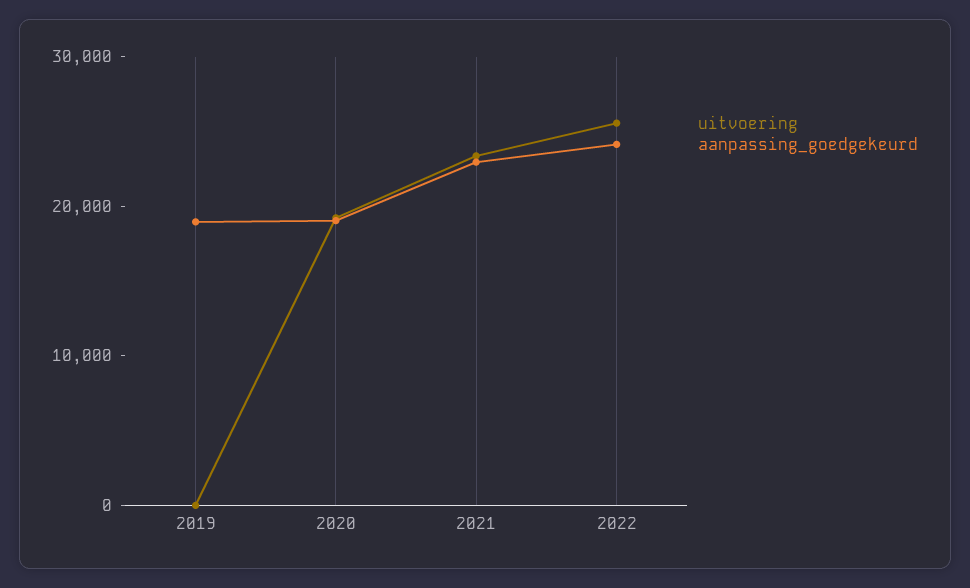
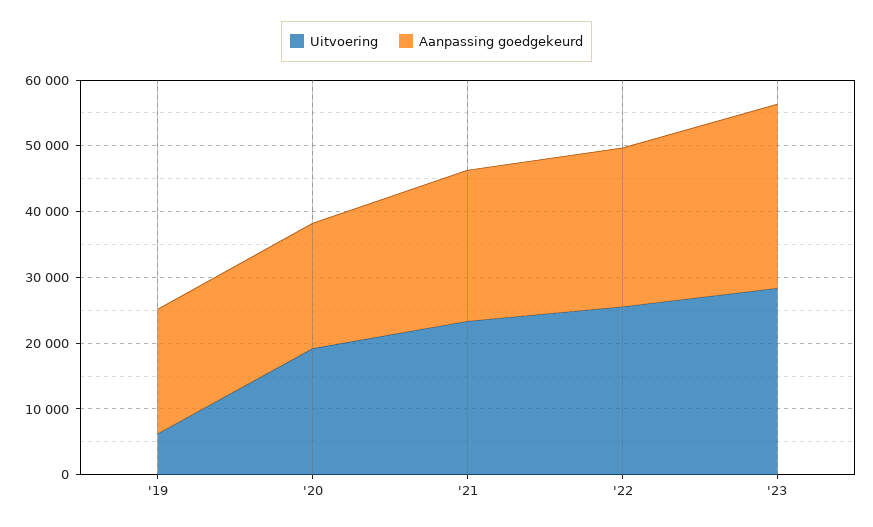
uitvoering, 2019: 0 -> 6000
uitvoering, '23: none -> 28000
aanpassing_goedgekeurd, '23: none -> 28000

